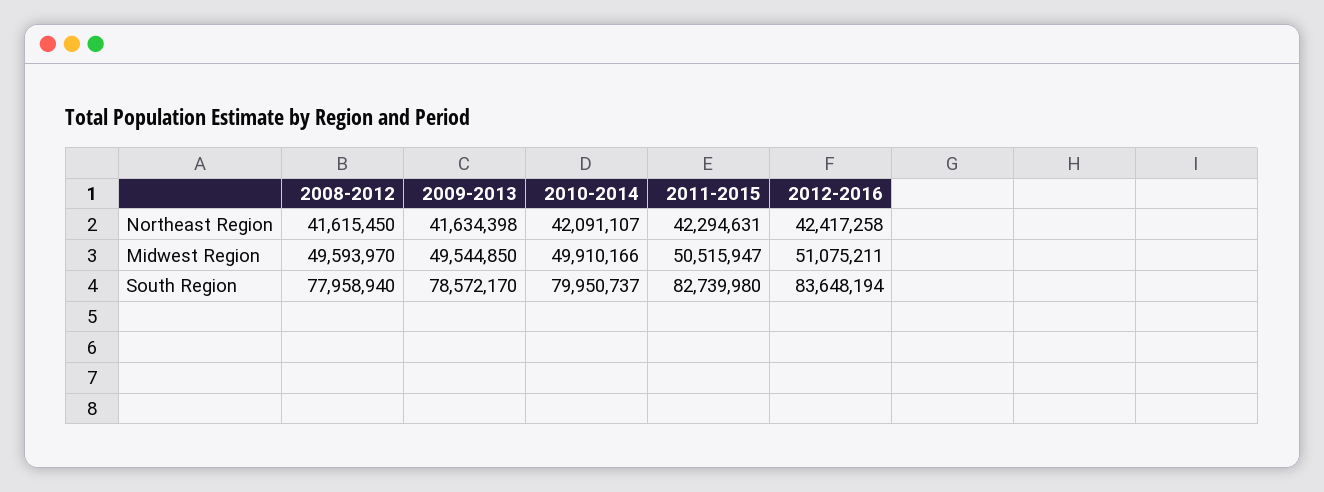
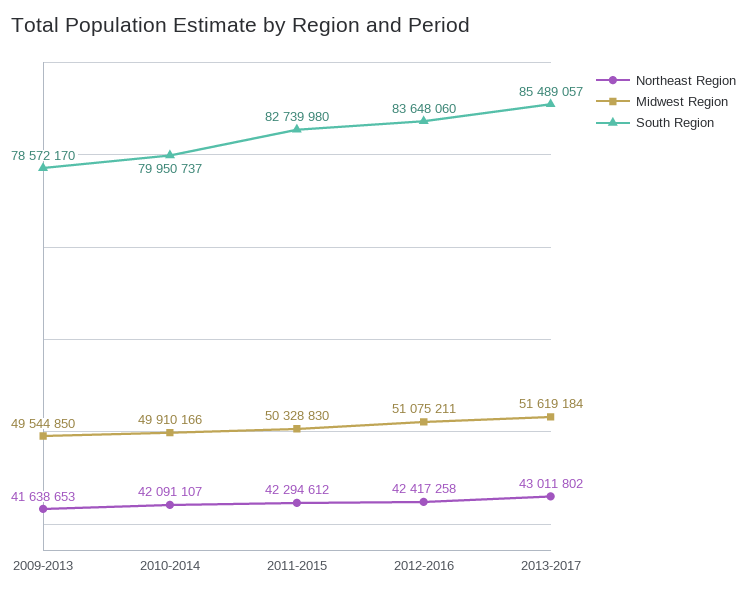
Northeast Region, 2008-2012: 41615450 -> none
Northeast Region, 2009-2013: 41634398 -> 41638653
Northeast Region, 2011-2015: 42294631 -> 42294612
Midwest Region, 2008-2012: 49593970 -> none
Midwest Region, 2011-2015: 50515947 -> 50328830
South Region, 2008-2012: 77958940 -> none
South Region, 2012-2016: 83648194 -> 83648060
Northeast Region, 2013-2017: none -> 43011802
Midwest Region, 2013-2017: none -> 51619184
South Region, 2013-2017: none -> 85489057

